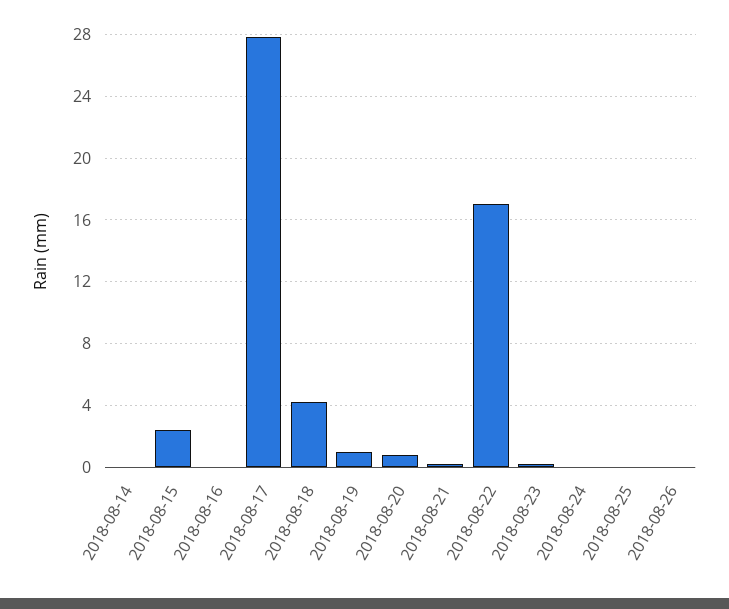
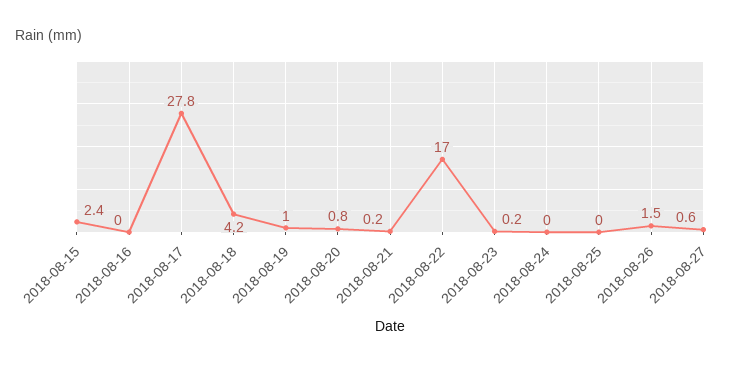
2018-08-14: 0 -> none
2018-08-26: 0 -> 1.5
2018-08-27: none -> 0.6

